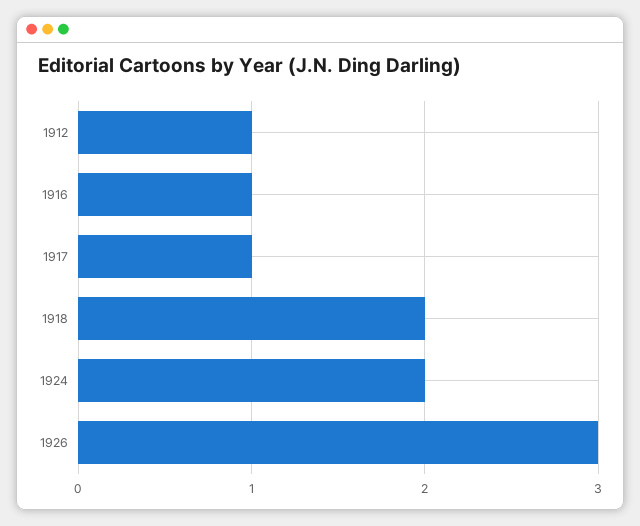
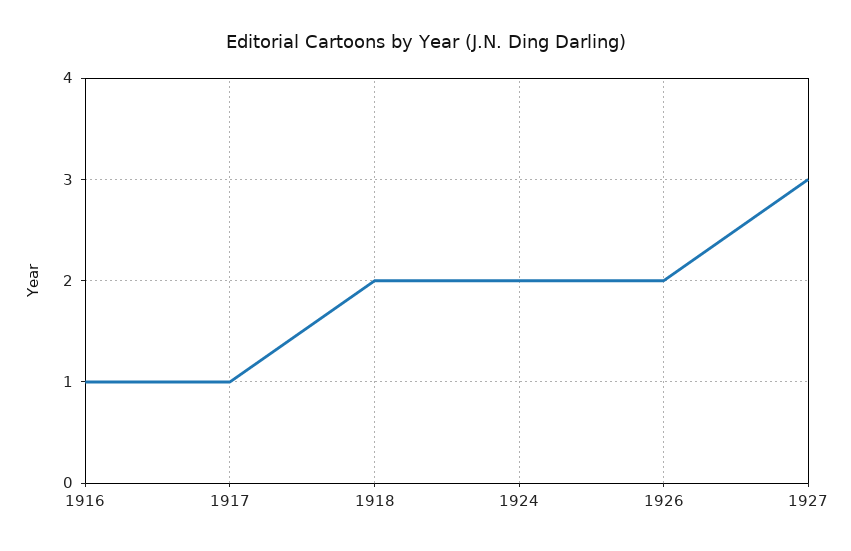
1912: 1 -> none
1926: 3 -> 2
1927: none -> 3

